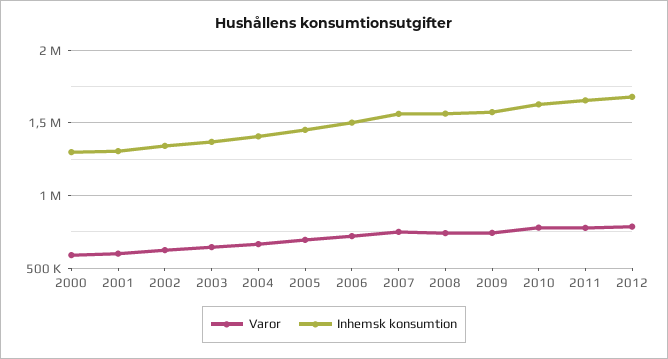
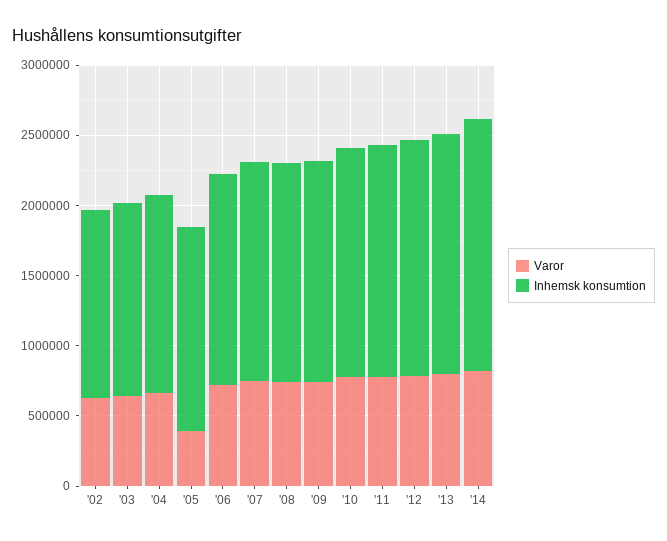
Varor, 2000: 600000 -> none
Inhemsk konsumtion, 2000: 1300000 -> none
Varor, 2001: 600000 -> none
Inhemsk konsumtion, 2001: 1300000 -> none
Varor, 2005: 700000 -> 400000
Varor, '13: none -> 800000
Inhemsk konsumtion, '13: none -> 1700000
Varor, '14: none -> 800000
Inhemsk konsumtion, '14: none -> 1800000

